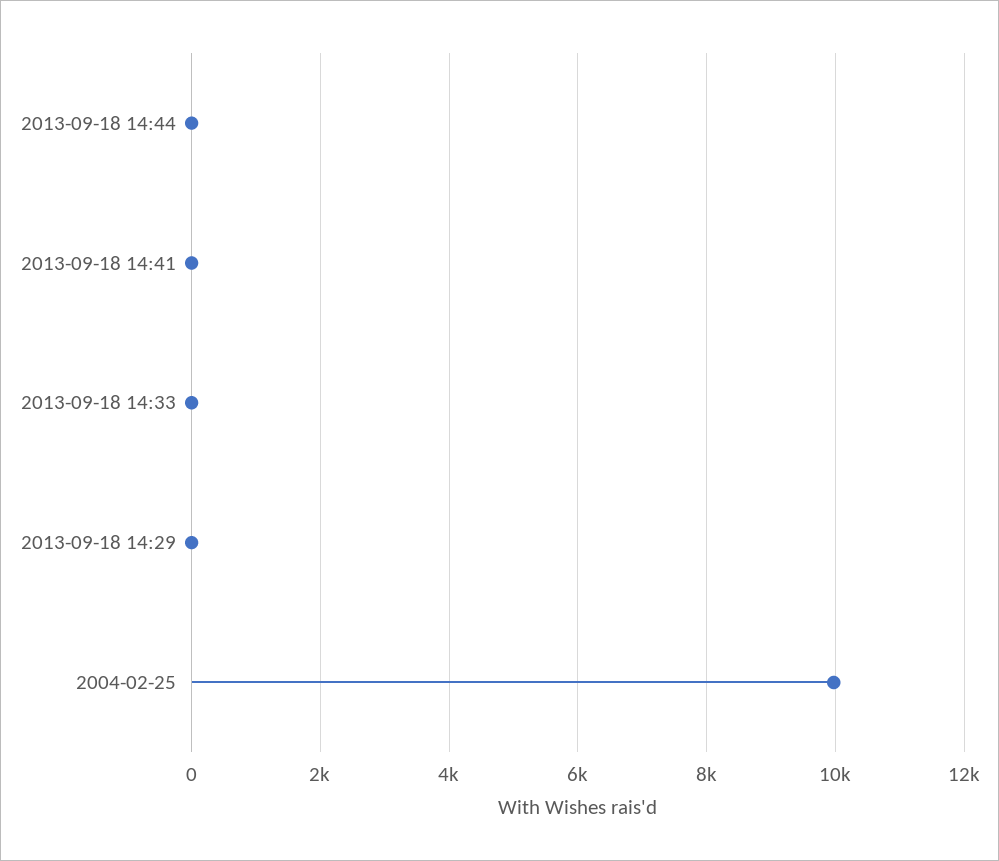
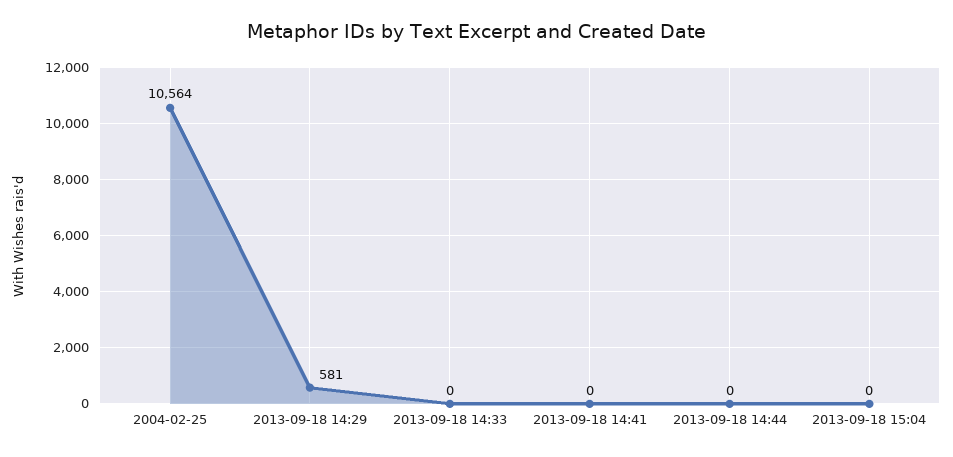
2013-09-18 14:29: 0 -> 581
2004-02-25: 10000 -> 10564
2013-09-18 15:04: none -> 0

